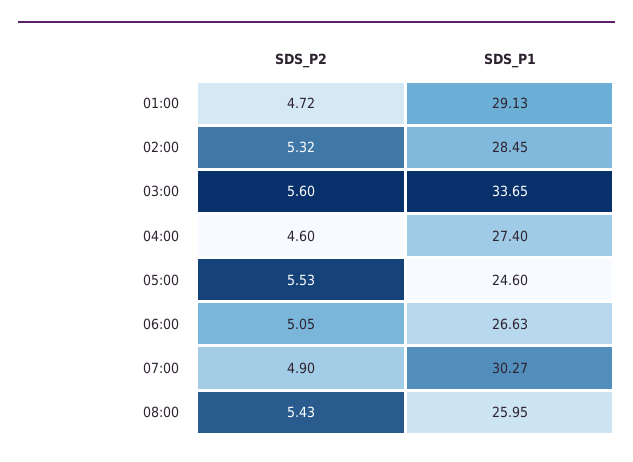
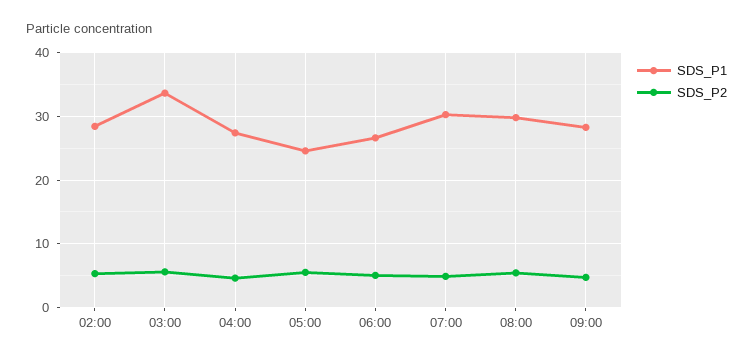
SDS_P2, 01:00: 4.72 -> none
SDS_P1, 01:00: 29.13 -> none
SDS_P1, 08:00: 25.95 -> 30
SDS_P1, 09:00: none -> 28
SDS_P2, 09:00: none -> 5

